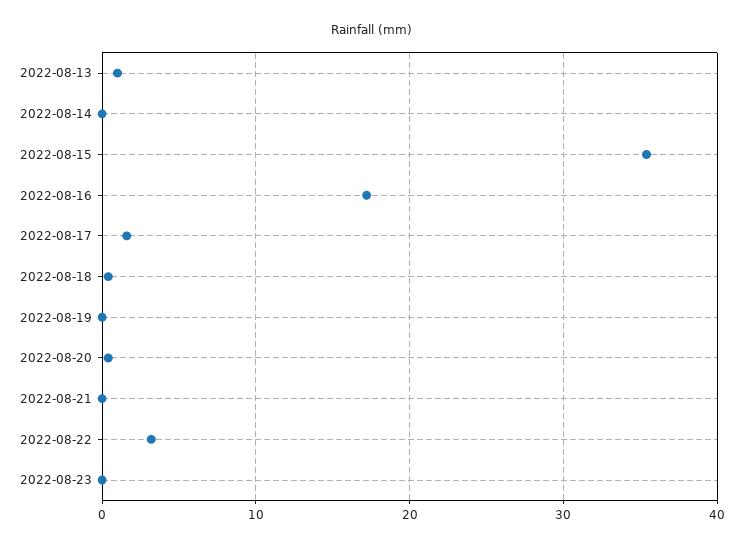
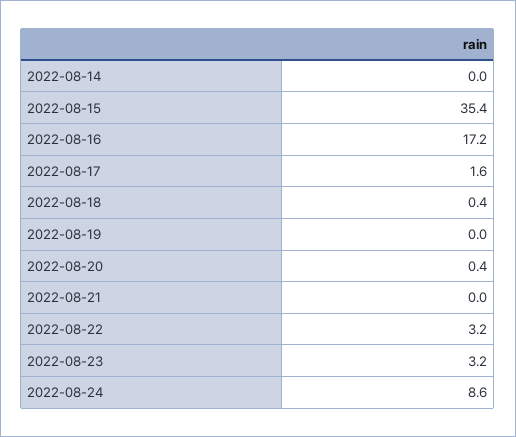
2022-08-13: 1 -> none
2022-08-23: 0 -> 3.2
2022-08-24: none -> 8.6

